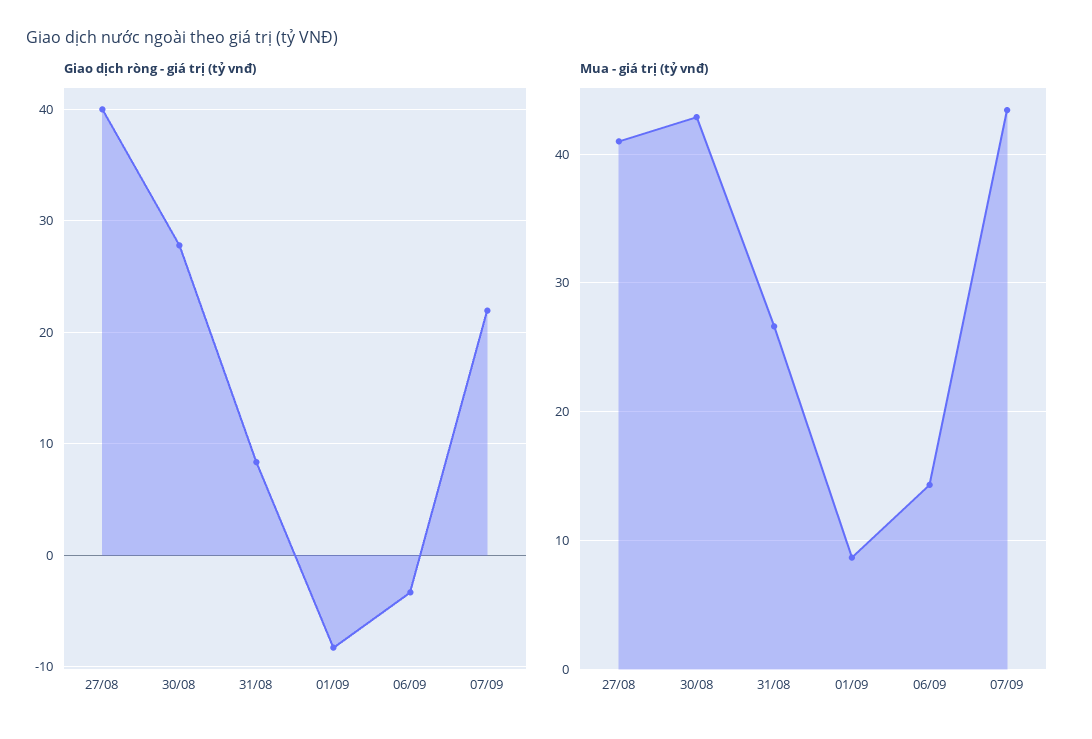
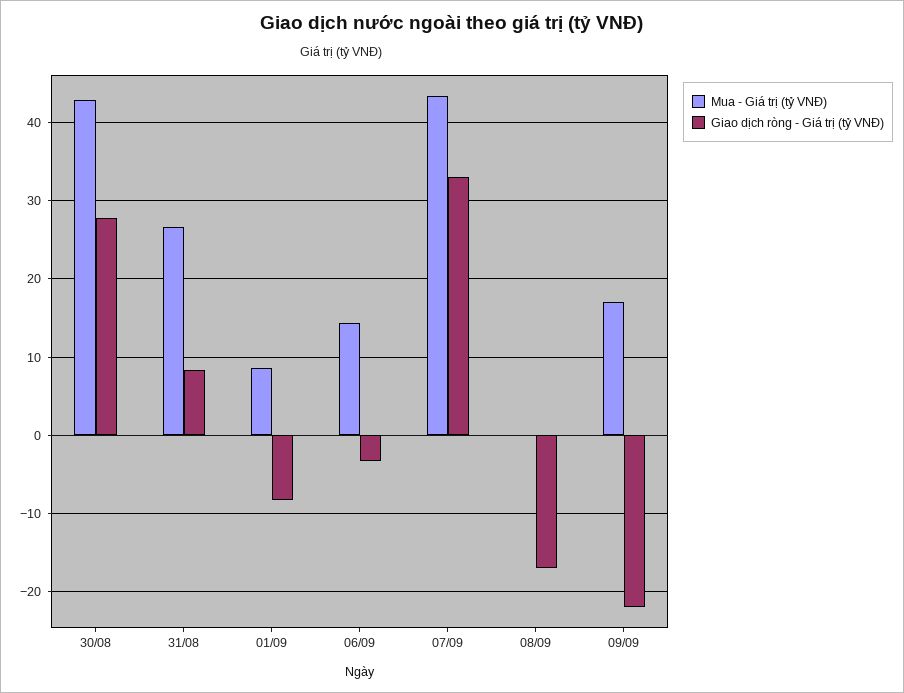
Giao dịch ròng - giá trị (tỷ vnđ), 27/08: 40 -> none
Giao dịch ròng - giá trị (tỷ vnđ), 07/09: 22 -> 33
Mua - giá trị (tỷ vnđ), 27/08: 41 -> none
Mua - giá trị (tỷ vnđ), 08/09: none -> 0
Giao dịch ròng - giá trị (tỷ vnđ), 08/09: none -> -17
Mua - giá trị (tỷ vnđ), 09/09: none -> 17
Giao dịch ròng - giá trị (tỷ vnđ), 09/09: none -> -22

